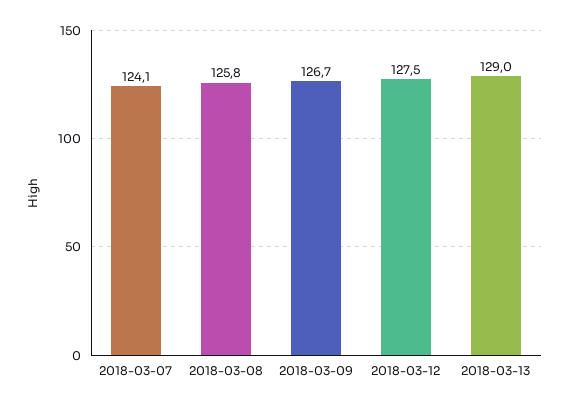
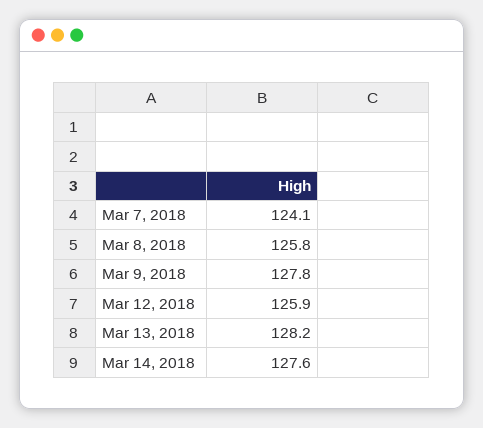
2018-03-09: 126.7 -> 127.8
2018-03-12: 127.5 -> 125.9
2018-03-13: 129 -> 128.2
Mar 14, 2018: none -> 127.6

